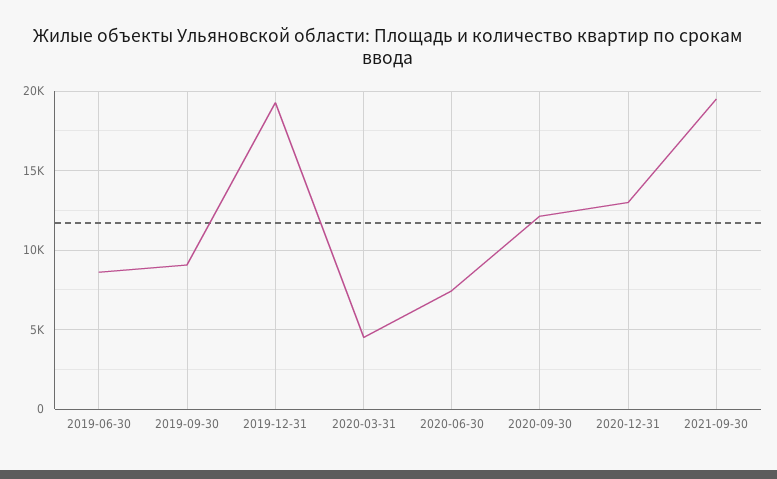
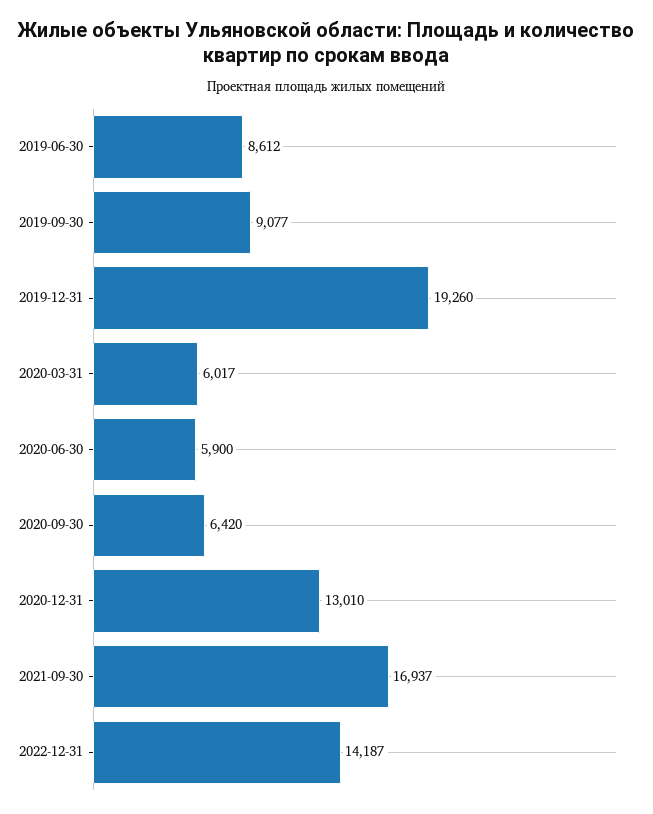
2020-03-31: 4500 -> 6017
2020-06-30: 7500 -> 5900
2020-09-30: 12000 -> 6420
2021-09-30: 19500 -> 16937
2022-12-31: none -> 14187

